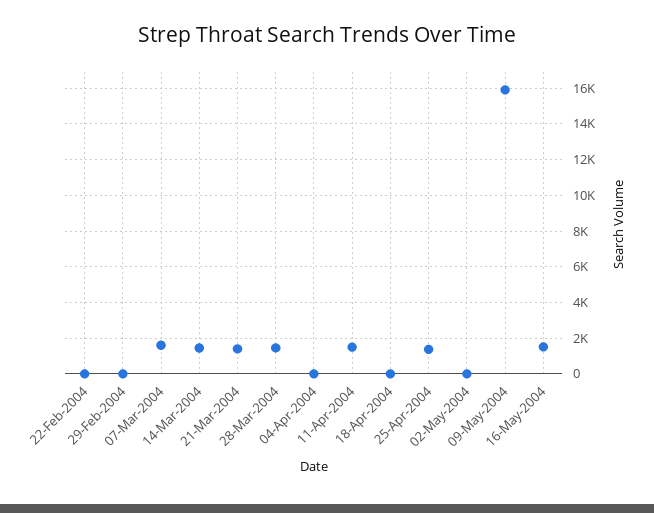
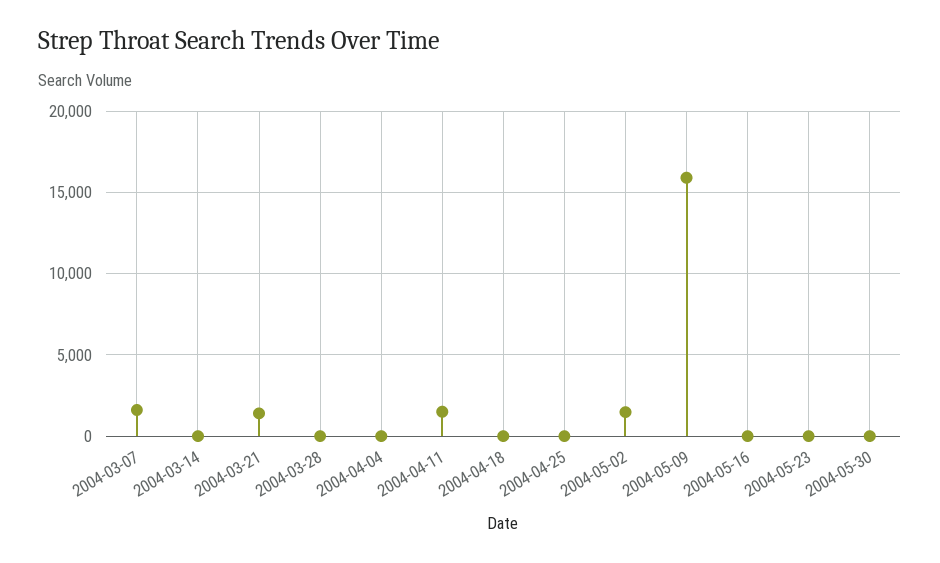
22-Feb-2004: 0 -> none
29-Feb-2004: 0 -> none
14-Mar-2004: 1500 -> 0
28-Mar-2004: 1500 -> 0
25-Apr-2004: 1500 -> 0
02-May-2004: 0 -> 1500
16-May-2004: 1500 -> 0
2004-05-23: none -> 0
2004-05-30: none -> 0

